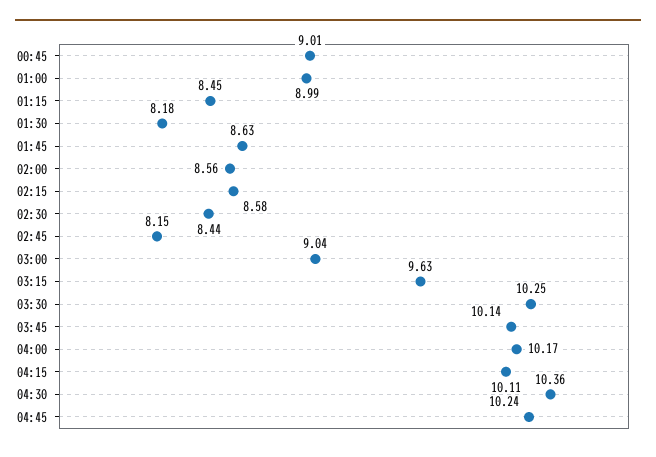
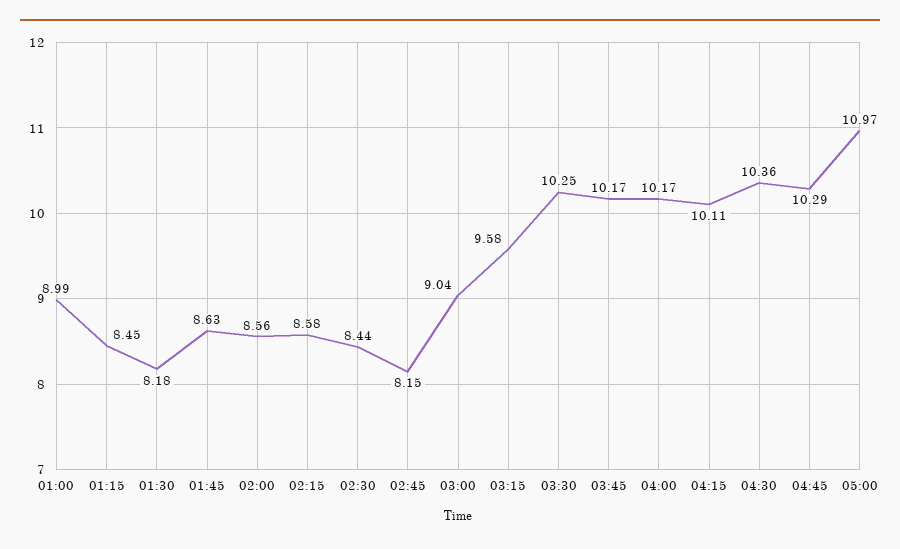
00:45: 9.01 -> none
03:15: 9.63 -> 9.58
03:45: 10.14 -> 10.17
04:45: 10.24 -> 10.29
05:00: none -> 10.97

